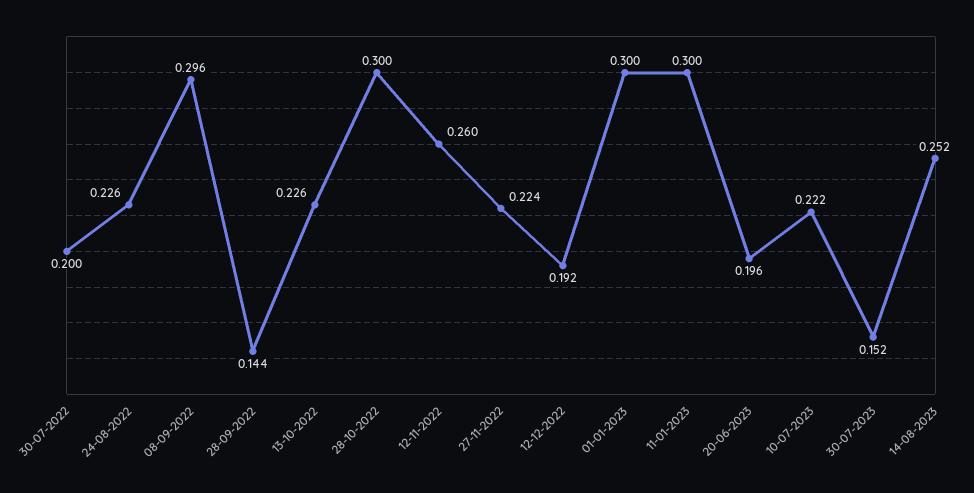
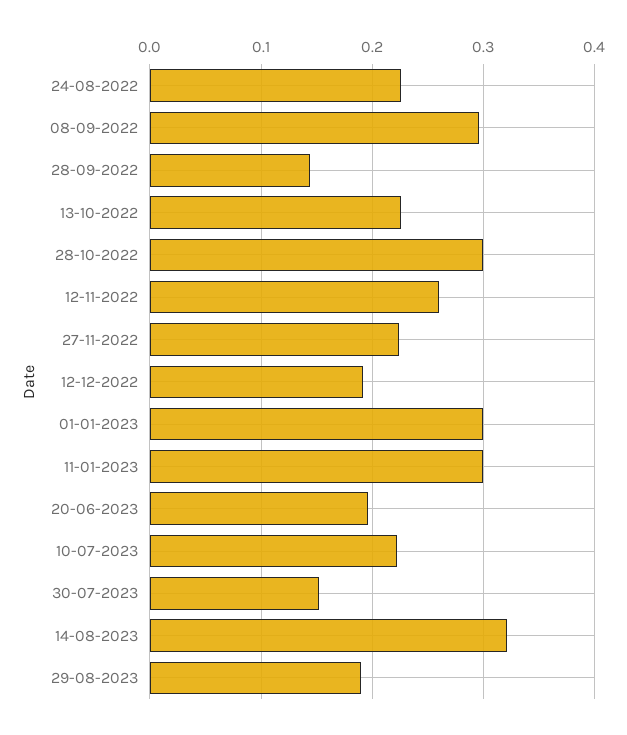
30-07-2022: 0.2 -> none
14-08-2023: 0.252 -> 0.32
29-08-2023: none -> 0.19

